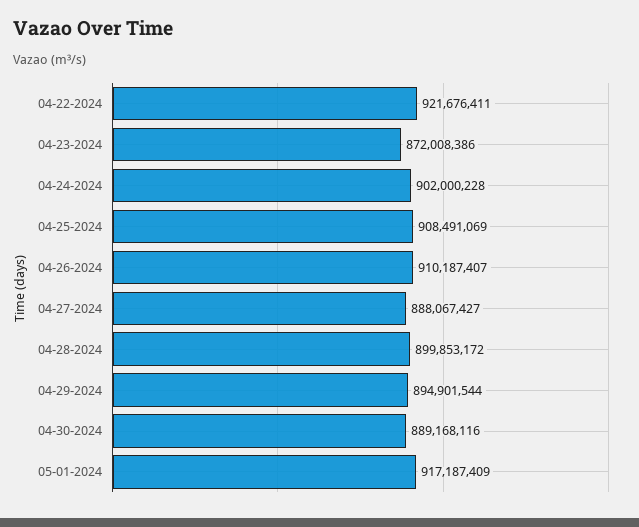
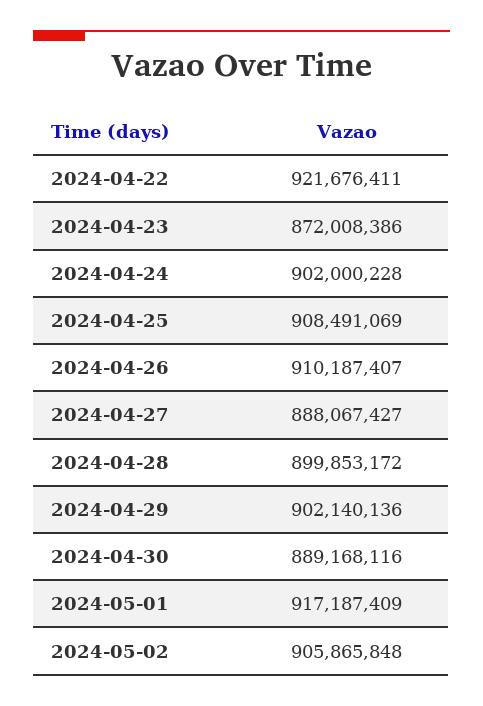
04-29-2024: 894901544 -> 902140136
2024-05-02: none -> 905865848

